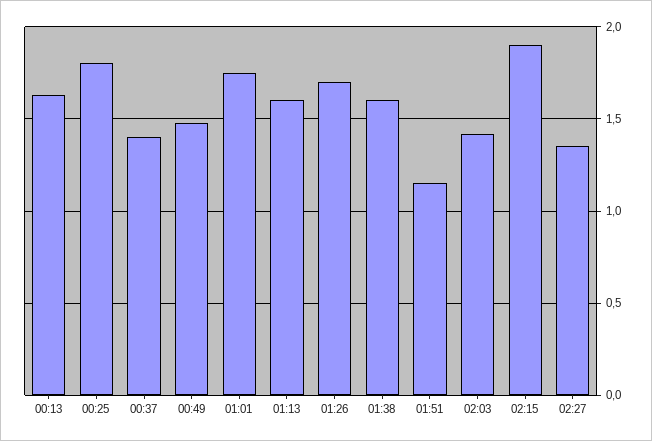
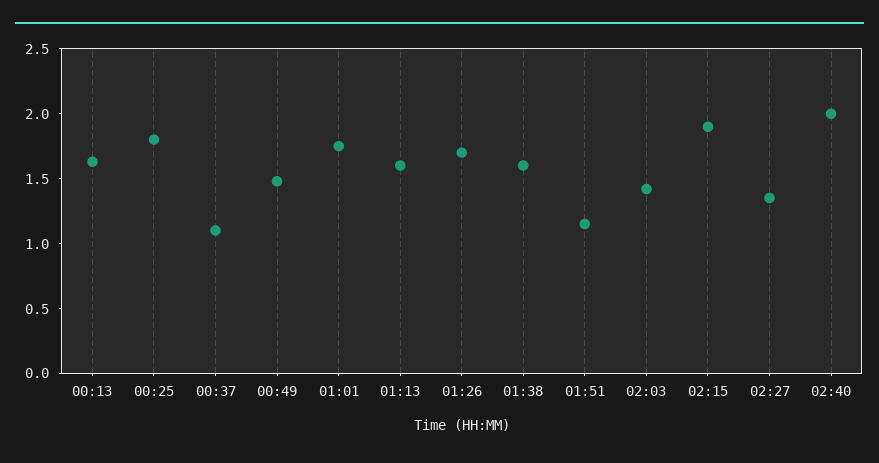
00:37: 1.4 -> 1.1
02:40: none -> 2

